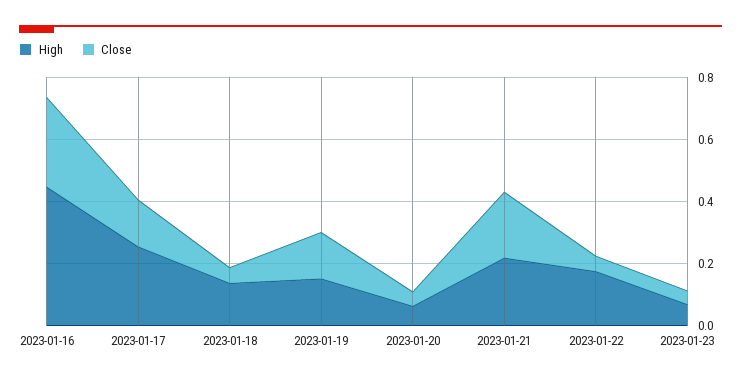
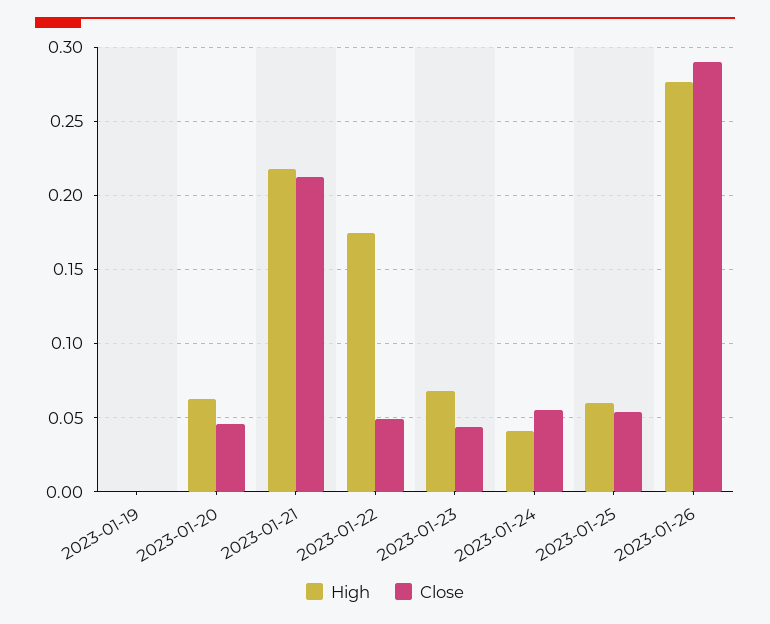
High, 2023-01-16: 0.45 -> none
Close, 2023-01-16: 0.3 -> none
High, 2023-01-17: 0.25 -> none
Close, 2023-01-17: 0.15 -> none
High, 2023-01-18: 0.15 -> none
Close, 2023-01-18: 0.05 -> none
High, 2023-01-19: 0.15 -> 0
Close, 2023-01-19: 0.15 -> 0
High, 2023-01-24: none -> 0.04
Close, 2023-01-24: none -> 0.055
High, 2023-01-25: none -> 0.06
Close, 2023-01-25: none -> 0.055
High, 2023-01-26: none -> 0.275
Close, 2023-01-26: none -> 0.29

